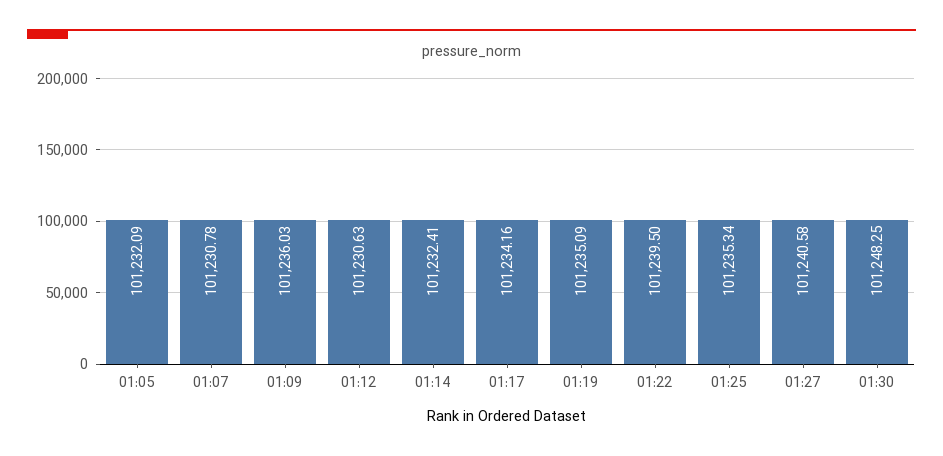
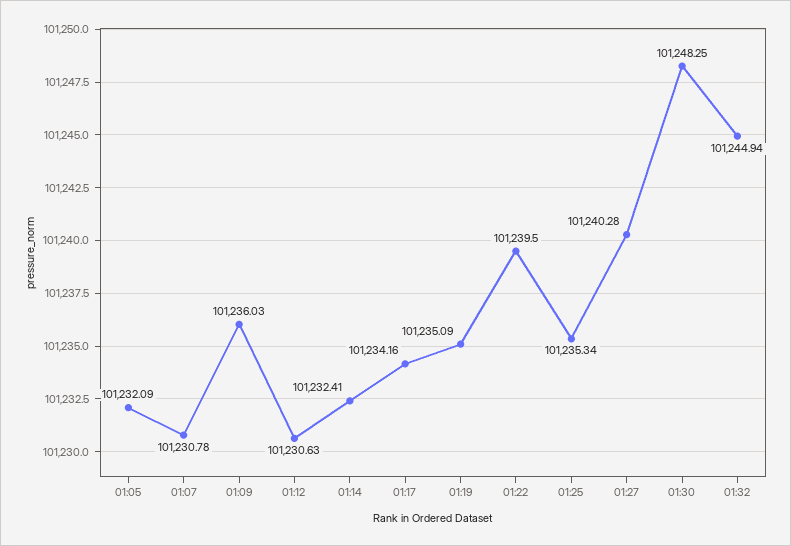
01:27: 101240.58 -> 101240.28
01:32: none -> 101244.94

